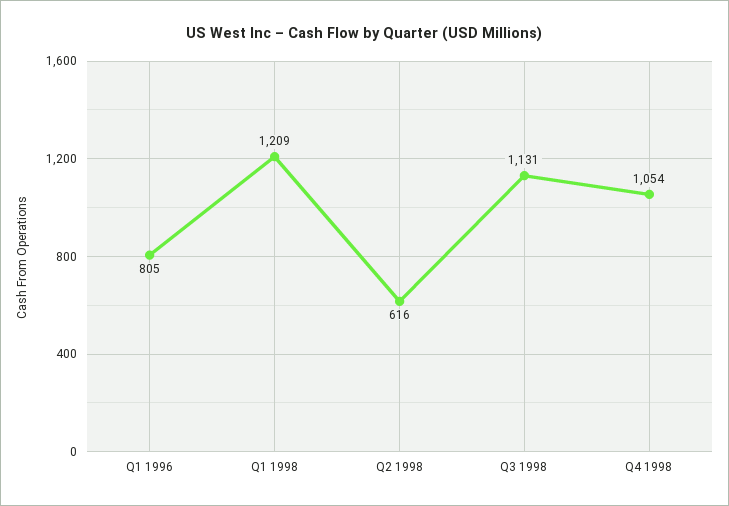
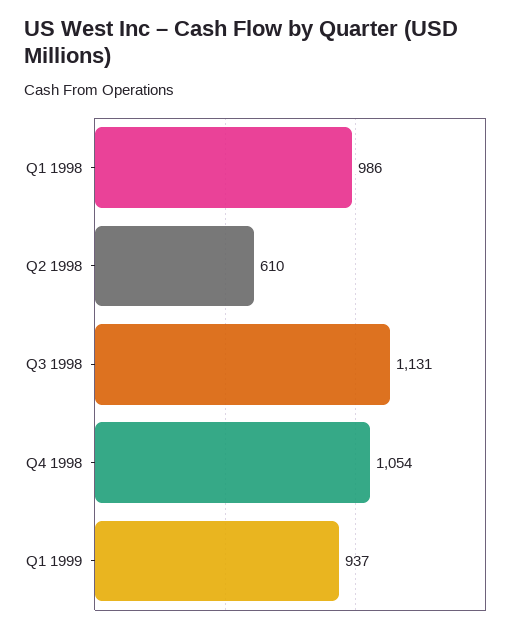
Q1 1996: 805 -> none
Q1 1998: 1209 -> 986
Q2 1998: 616 -> 610
Q1 1999: none -> 937

